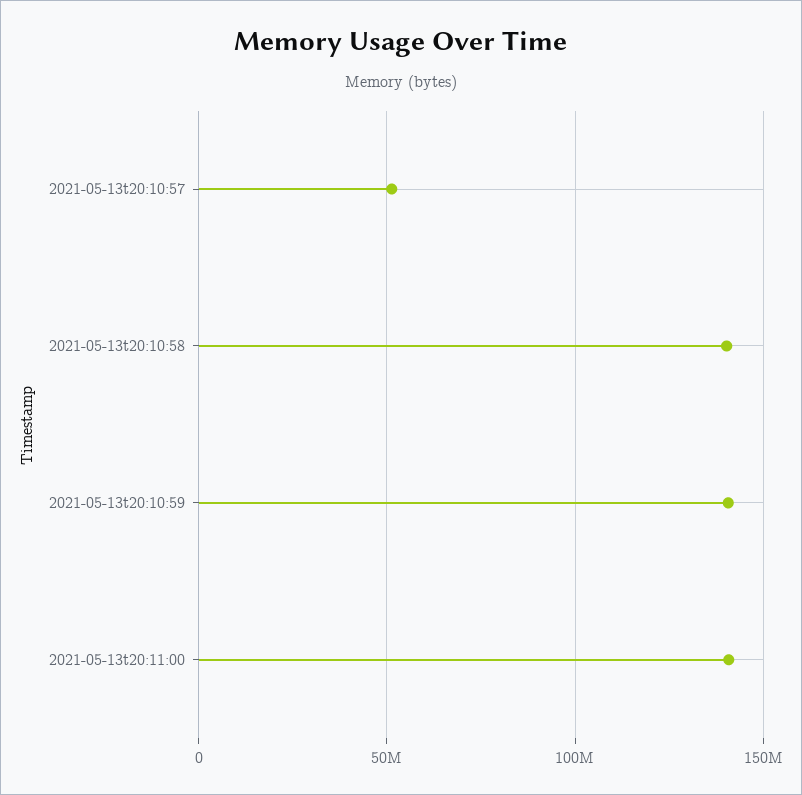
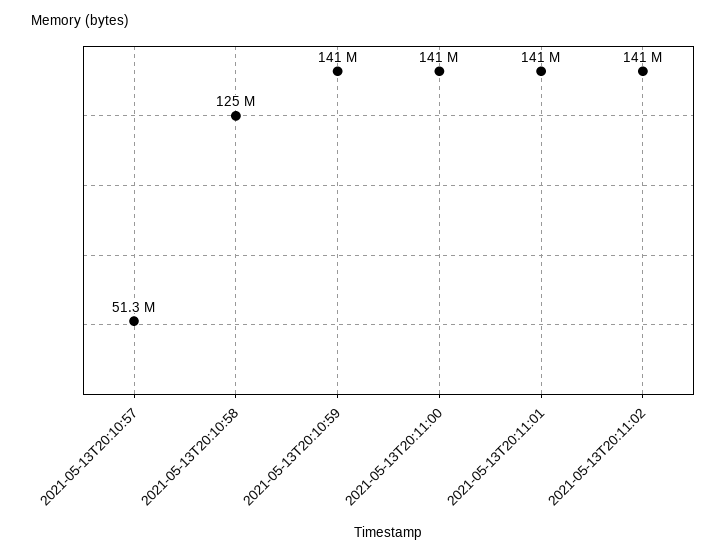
2021-05-13t20:10:58: 140000000 -> 125000000
2021-05-13T20:11:01: none -> 141000000
2021-05-13T20:11:02: none -> 141000000

